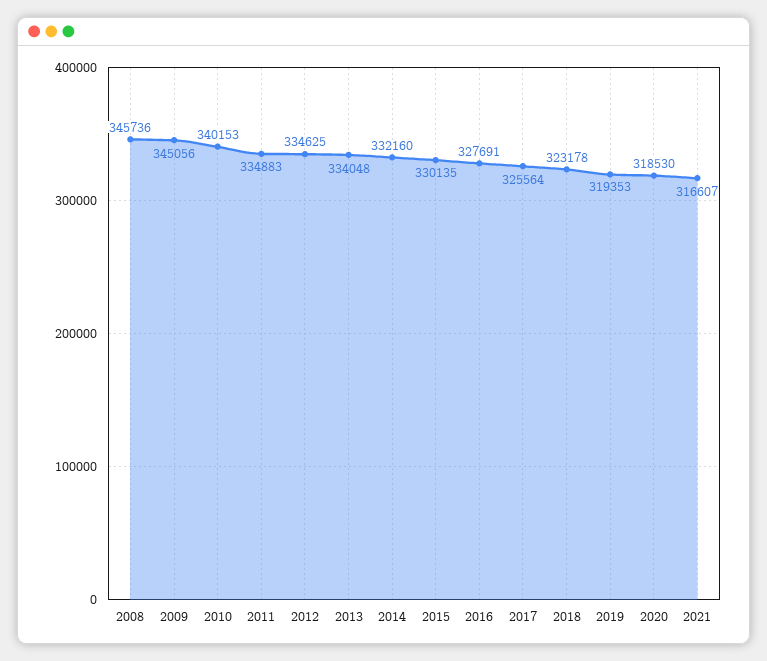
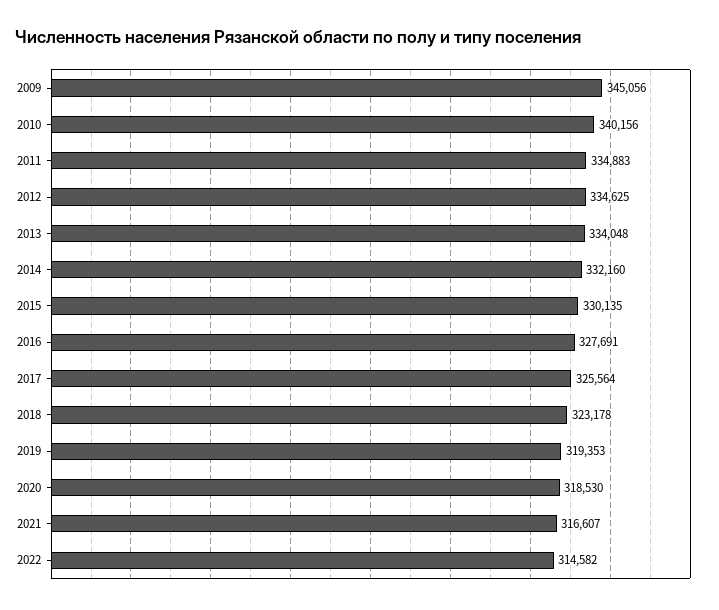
2008: 345736 -> none
2010: 340153 -> 340156
2022: none -> 314582

